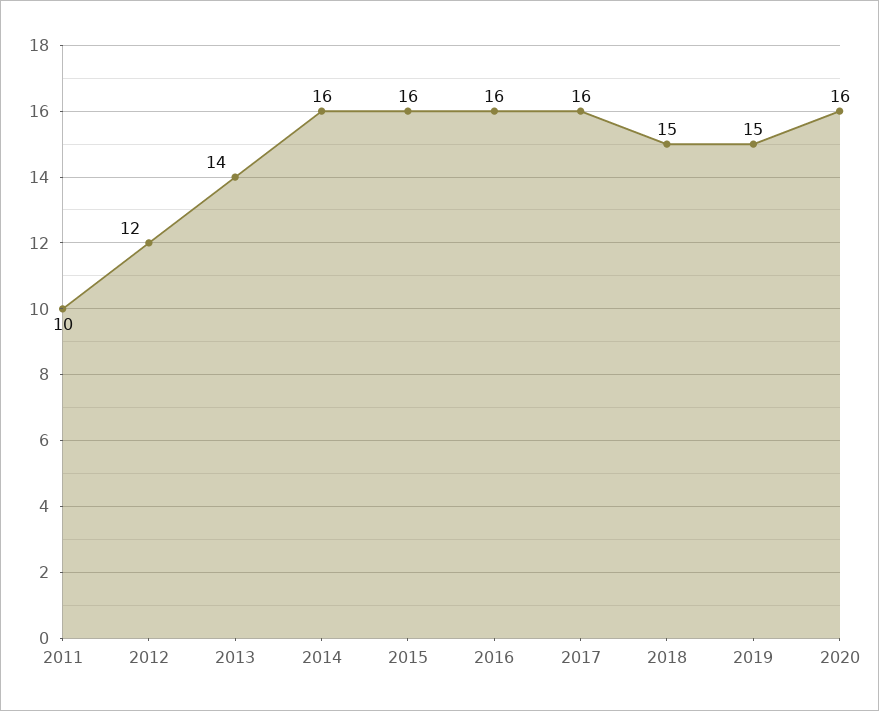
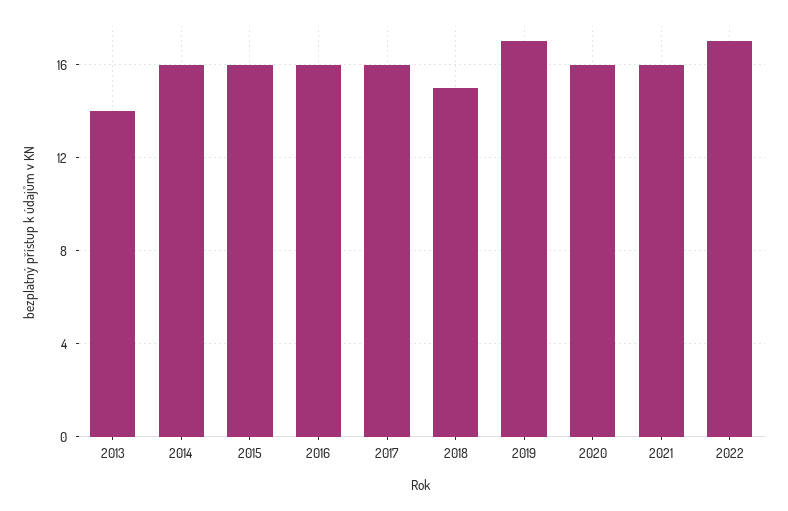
2011: 10 -> none
2012: 12 -> none
2019: 15 -> 17
2021: none -> 16
2022: none -> 17

